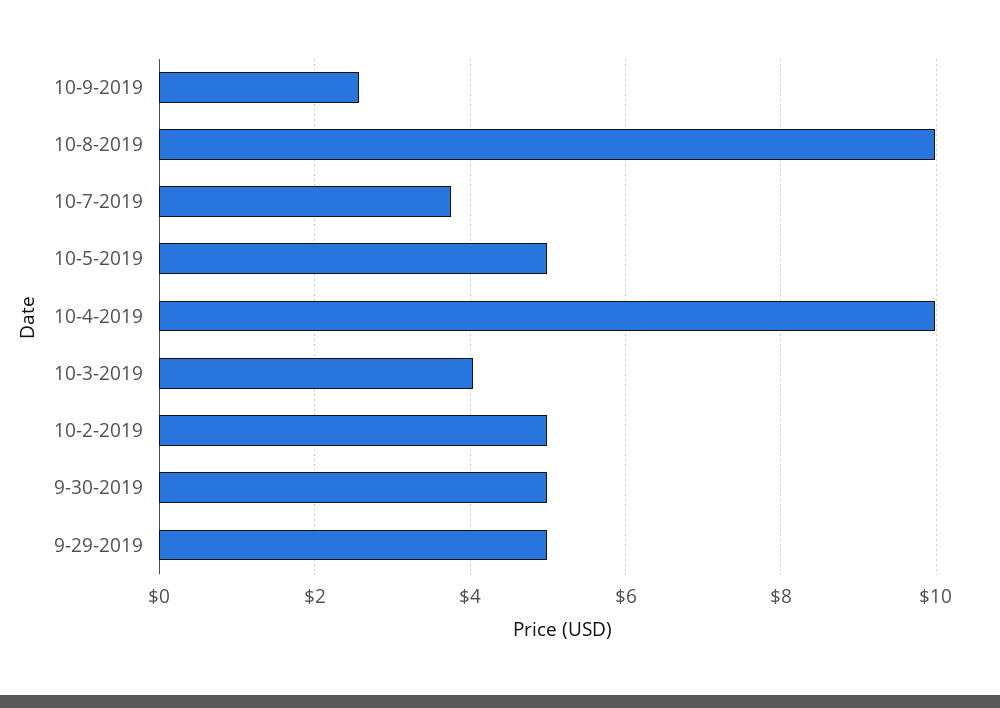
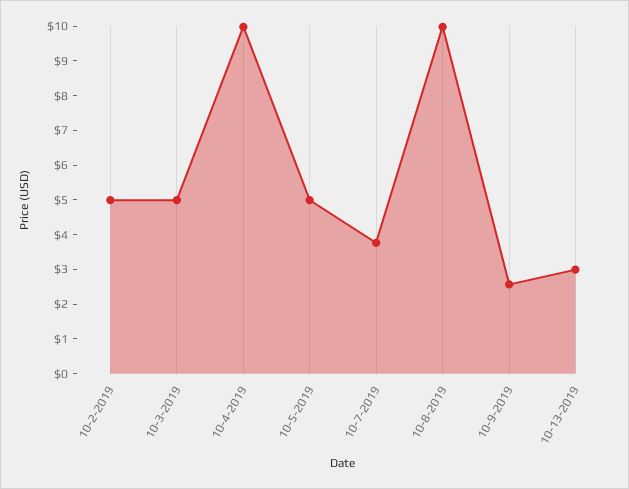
10-3-2019: 4 -> 5
9-30-2019: 5 -> none
9-29-2019: 5 -> none
10-13-2019: none -> 3

